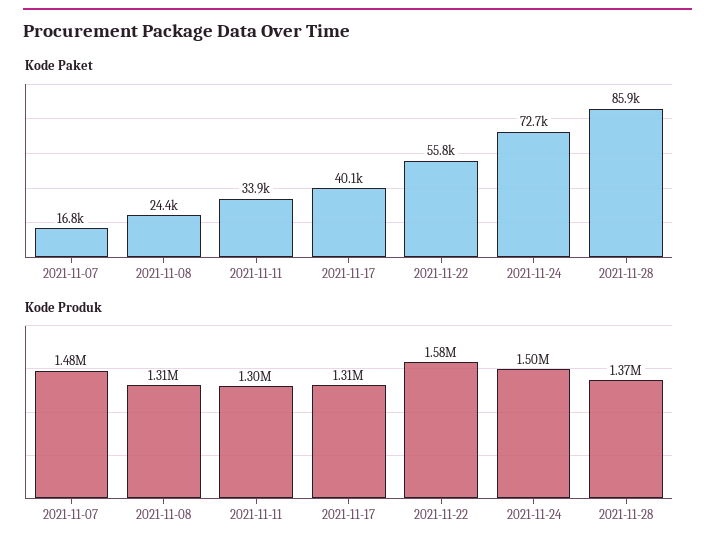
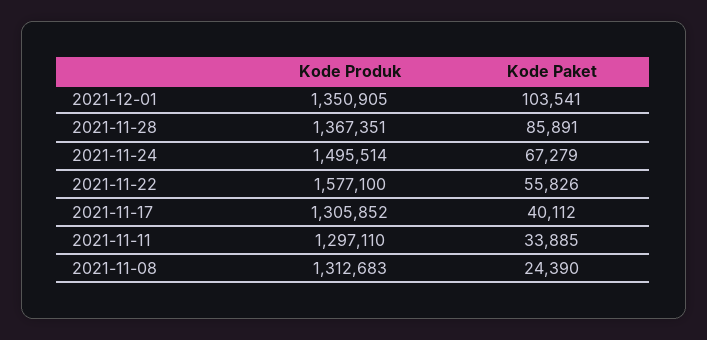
Kode Paket, 2021-11-07: 16800 -> none
Kode Paket, 2021-11-24: 72700 -> 67279
Kode Produk, 2021-11-07: 1480000 -> none
Kode Produk, 2021-12-01: none -> 1350905
Kode Paket, 2021-12-01: none -> 103541

